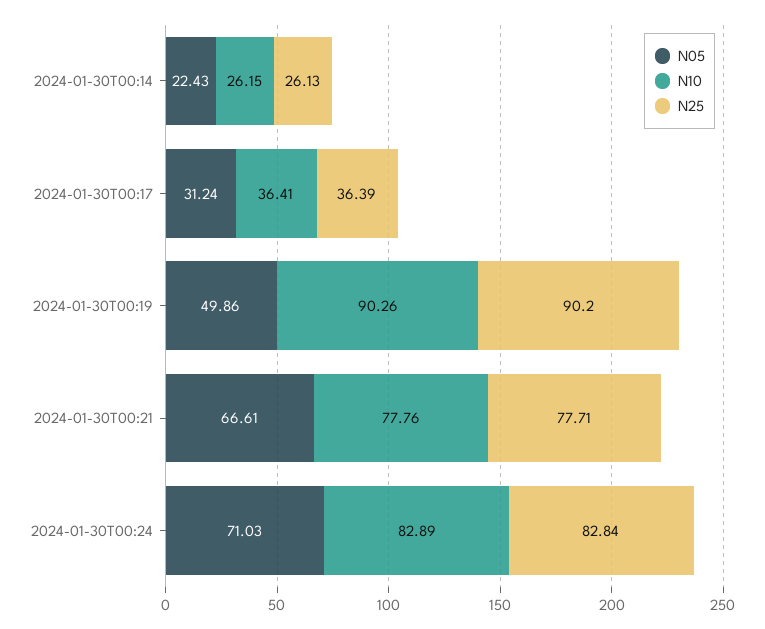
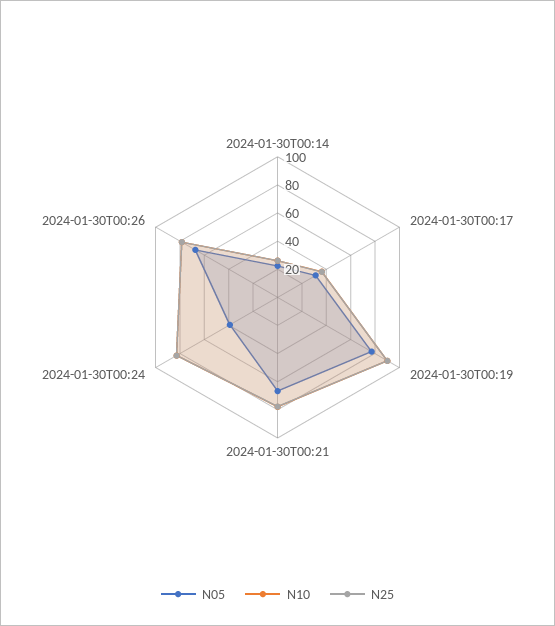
N05, 2024-01-30T00:19: 49.86 -> 80
N05, 2024-01-30T00:24: 71.03 -> 40
N05, 2024-01-30T00:26: none -> 70
N10, 2024-01-30T00:26: none -> 80
N25, 2024-01-30T00:26: none -> 80

